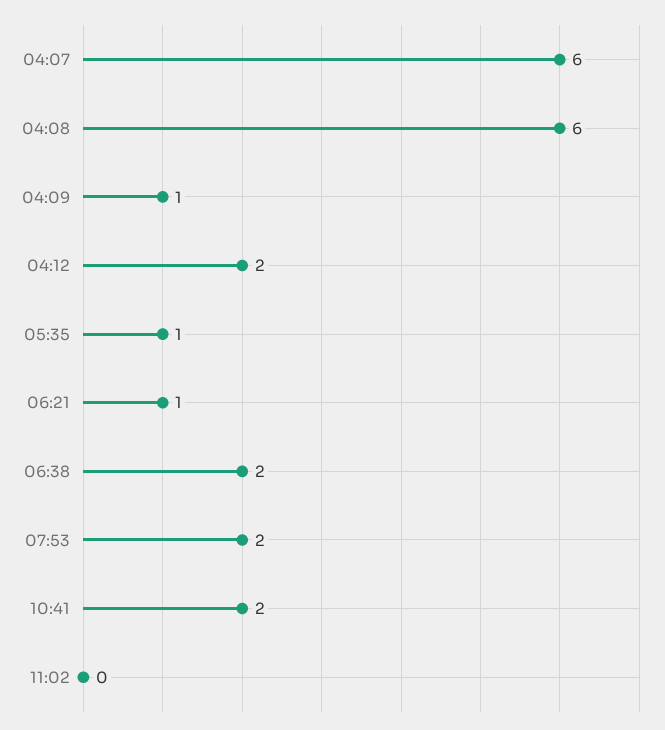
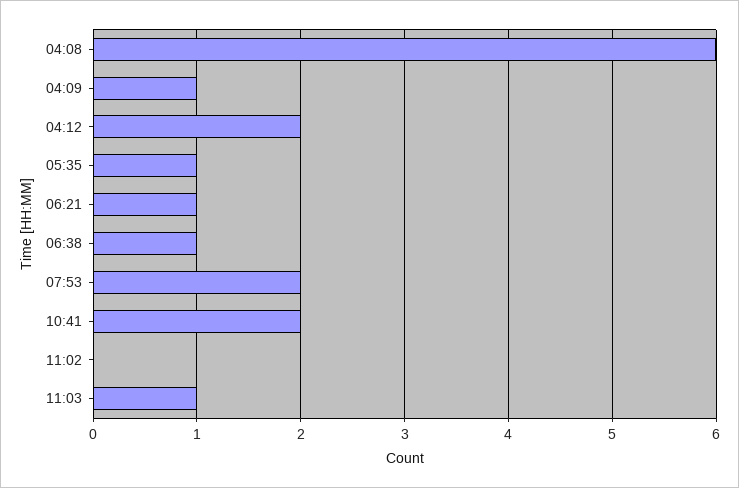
04:07: 6 -> none
06:38: 2 -> 1
11:03: none -> 1

